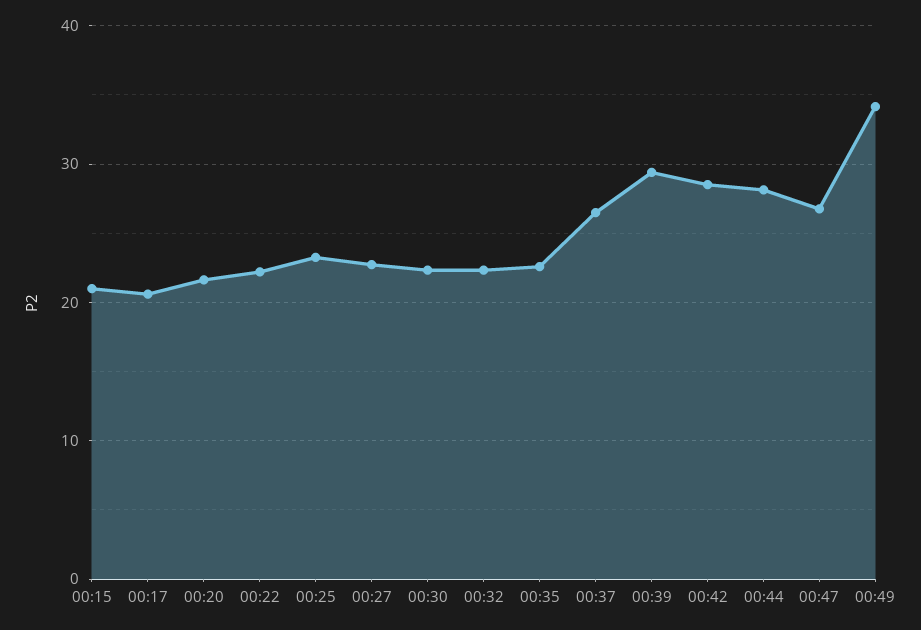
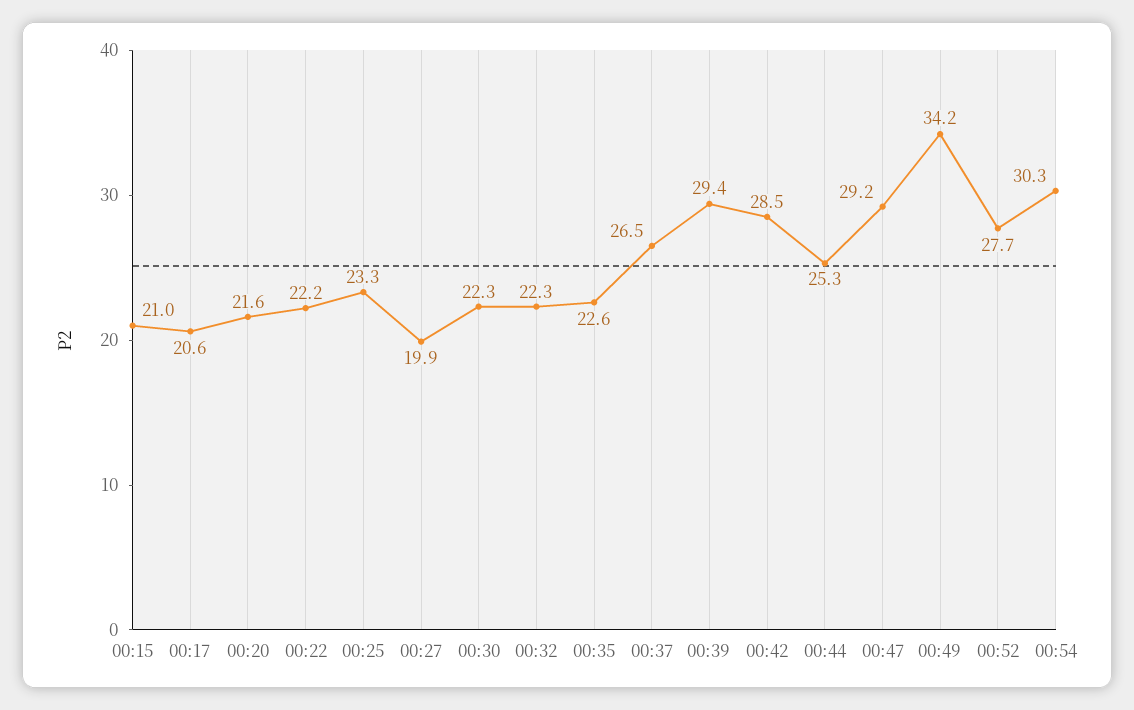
00:27: 23 -> 19.9
00:44: 28 -> 25.3
00:47: 27 -> 29.2
00:52: none -> 27.7
00:54: none -> 30.3

